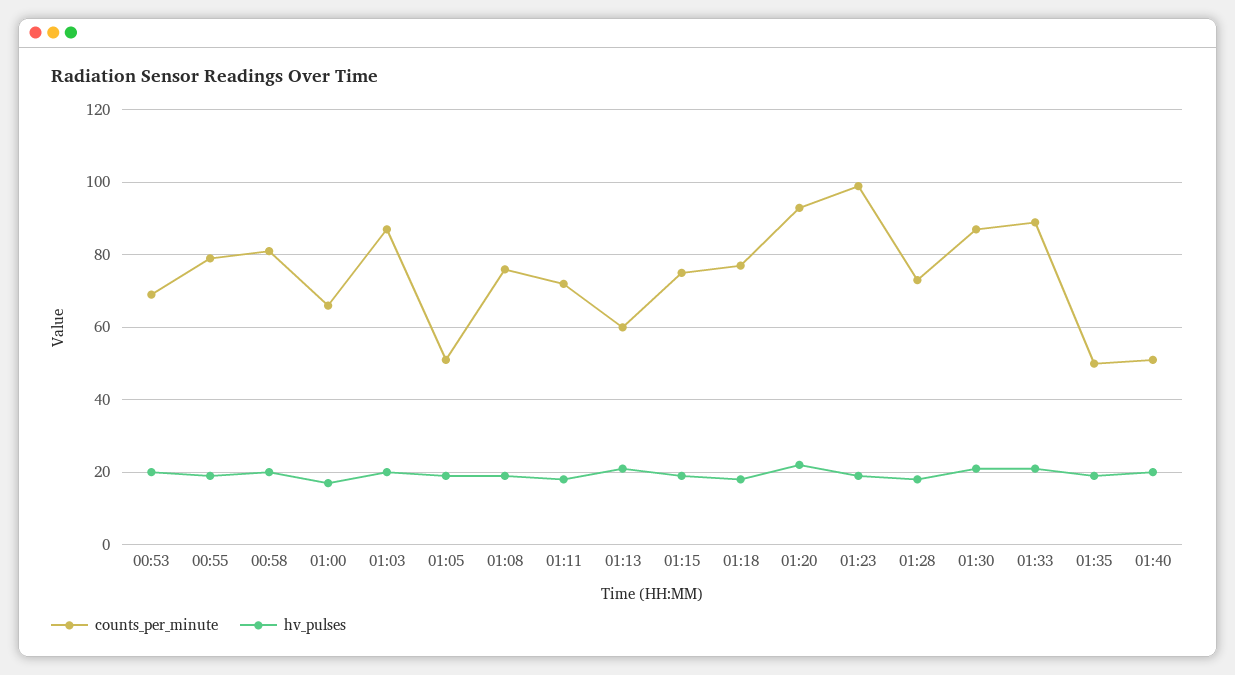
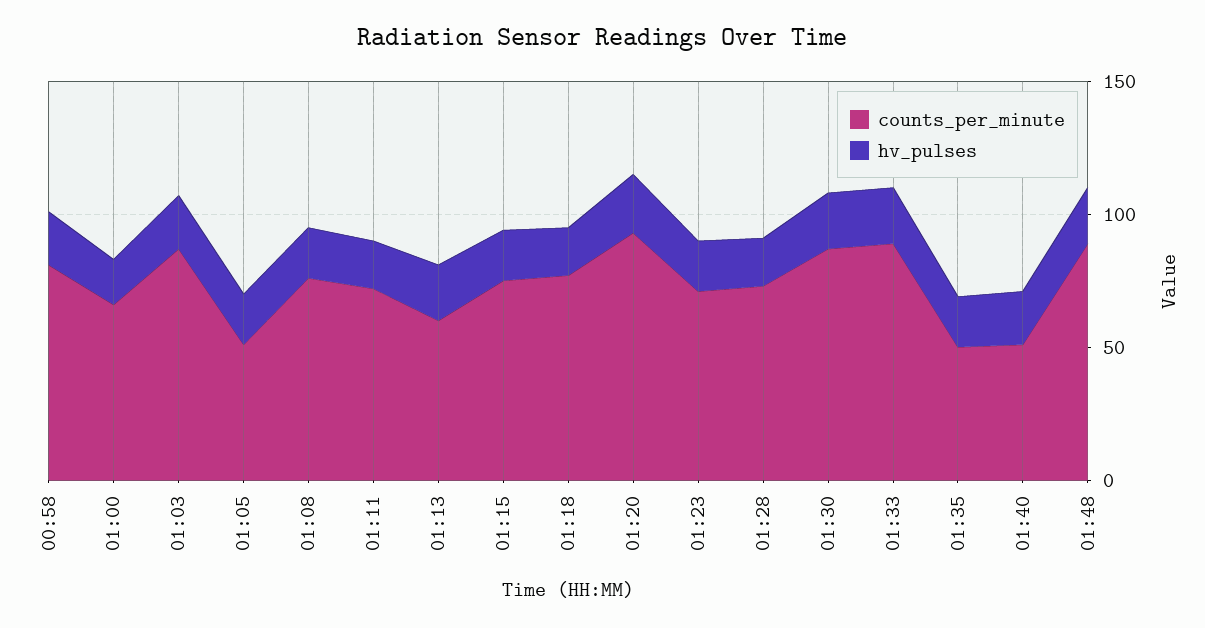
counts_per_minute, 00:53: 70 -> none
hv_pulses, 00:53: 20 -> none
counts_per_minute, 00:55: 80 -> none
hv_pulses, 00:55: 20 -> none
counts_per_minute, 01:23: 100 -> 70
counts_per_minute, 01:48: none -> 90
hv_pulses, 01:48: none -> 20

